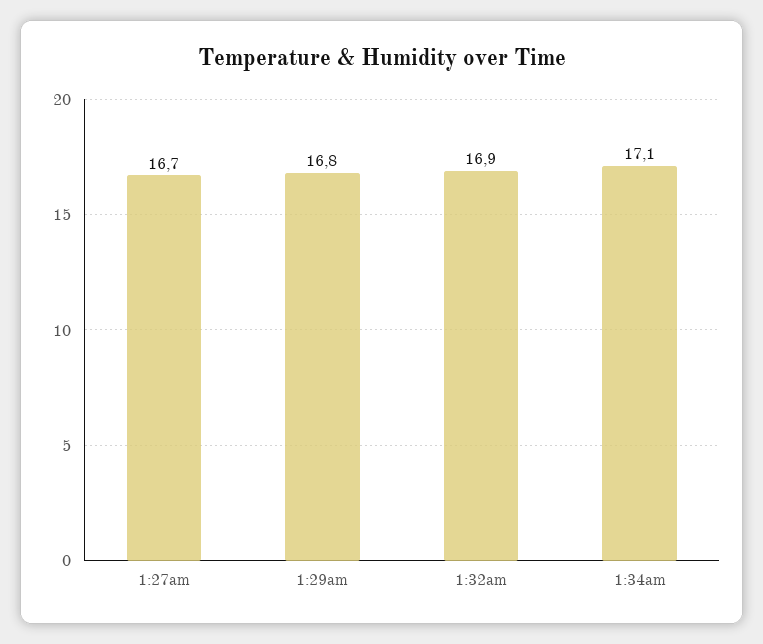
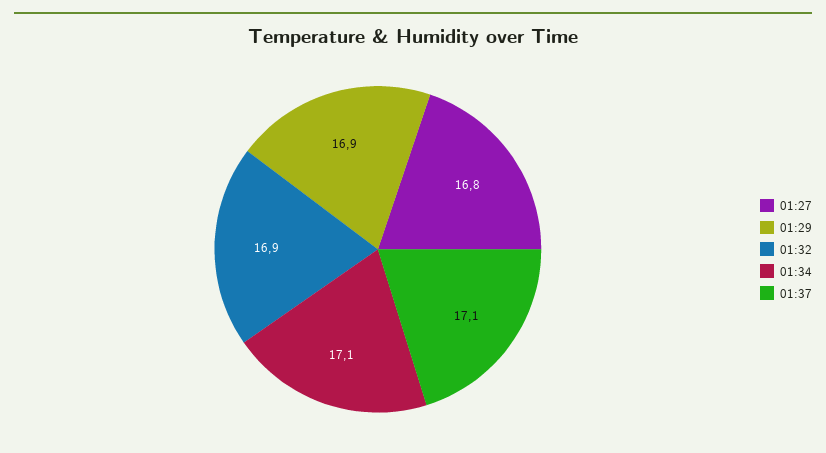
1:27am: 16.7 -> 16.8
1:29am: 16.8 -> 16.9
01:37: none -> 17.1

